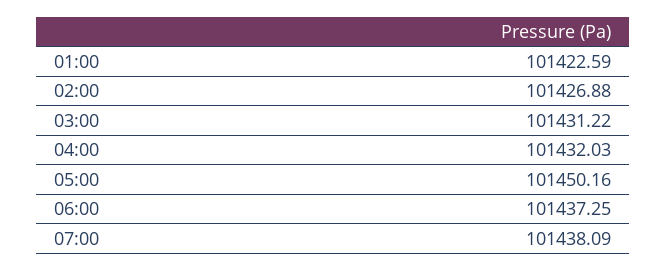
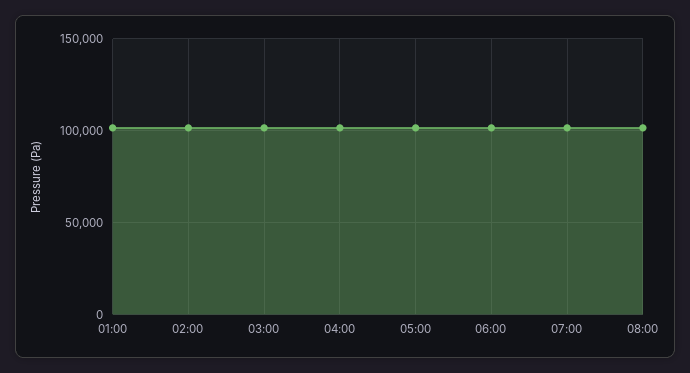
08:00: none -> 100000

